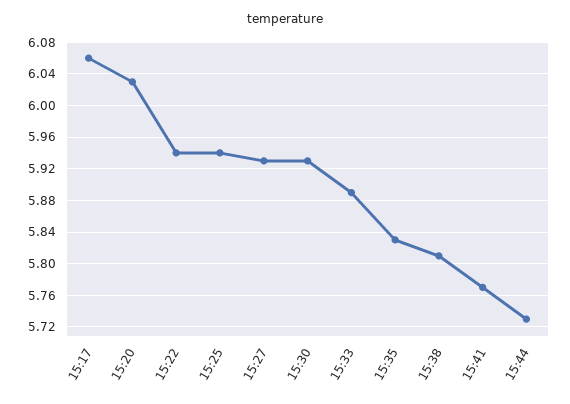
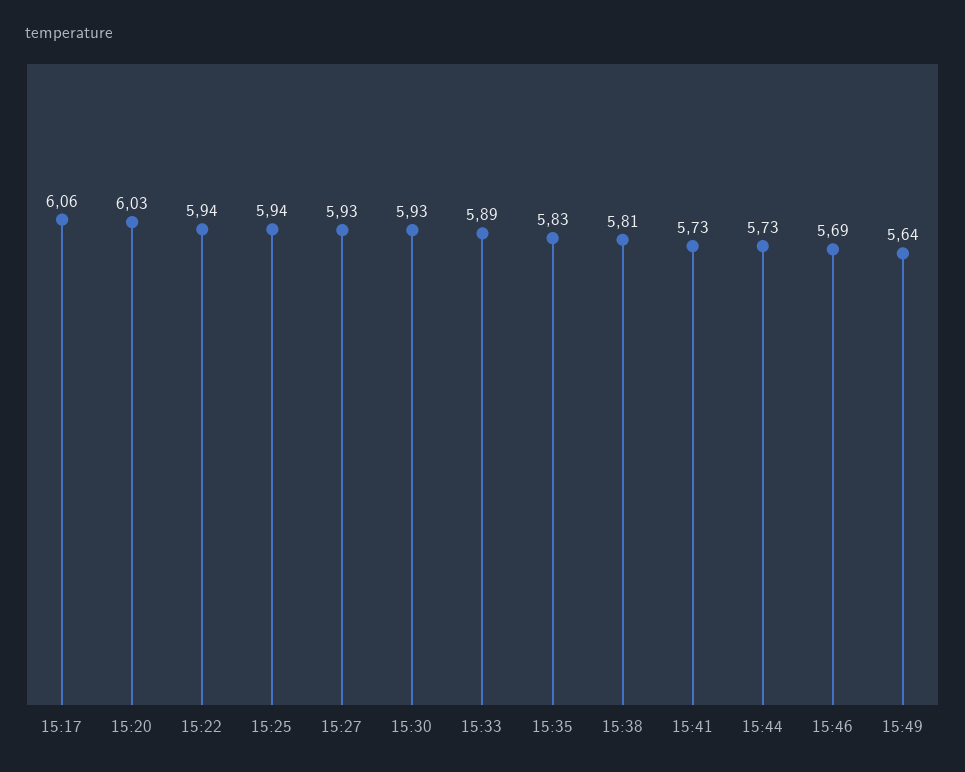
15:41: 5.77 -> 5.73
15:46: none -> 5.69
15:49: none -> 5.64

